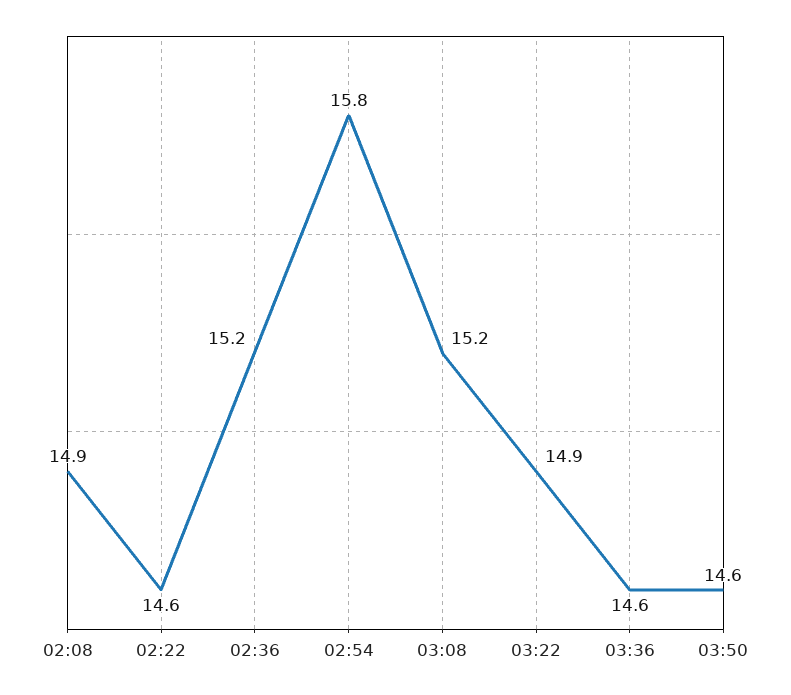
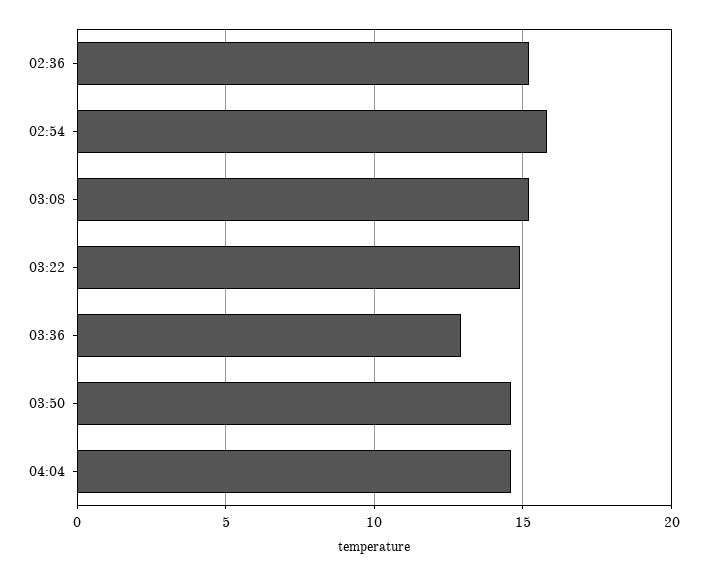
02:08: 14.9 -> none
02:22: 14.6 -> none
03:36: 14.6 -> 13
04:04: none -> 14.5

